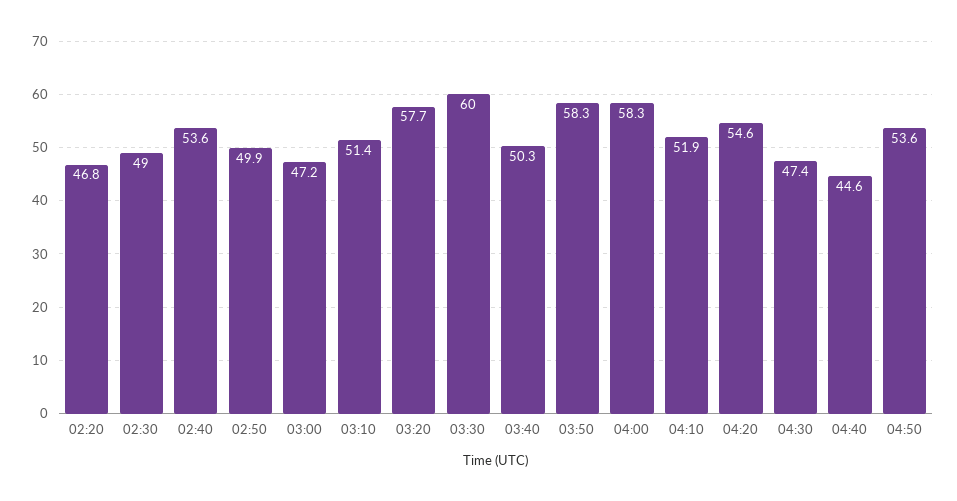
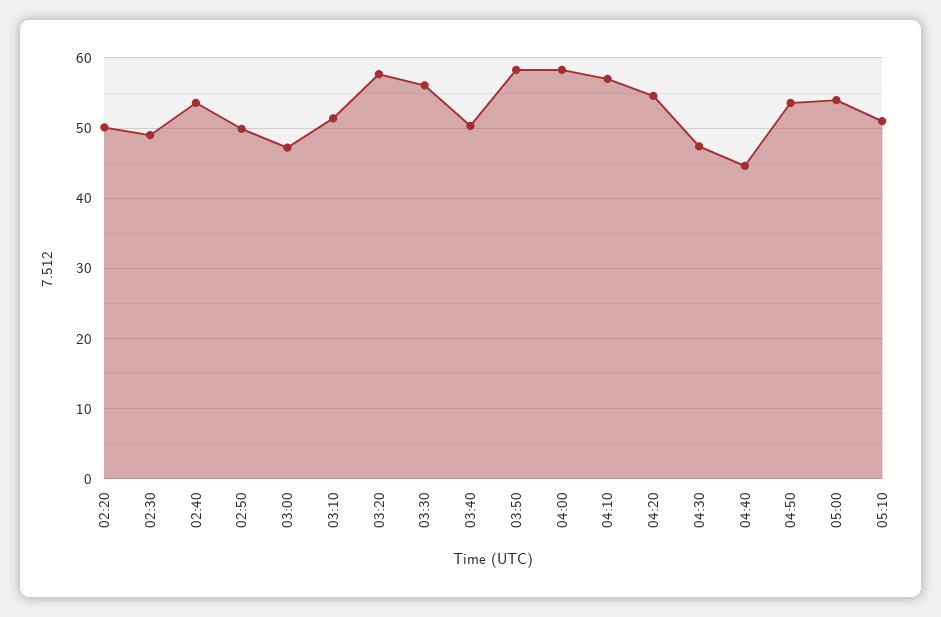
02:20: 46.8 -> 50
03:30: 60 -> 56
04:10: 51.9 -> 57
05:00: none -> 54
05:10: none -> 51

